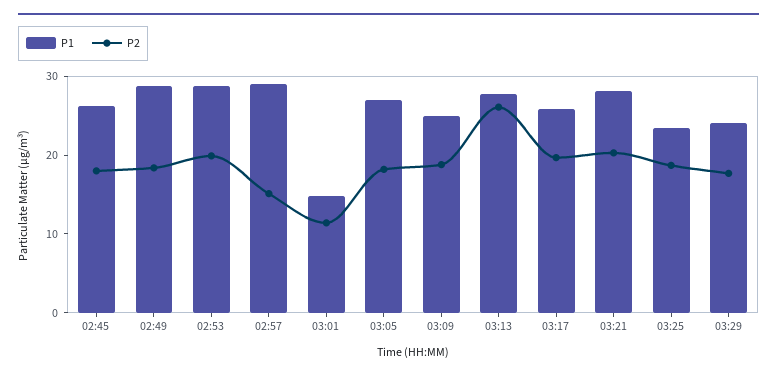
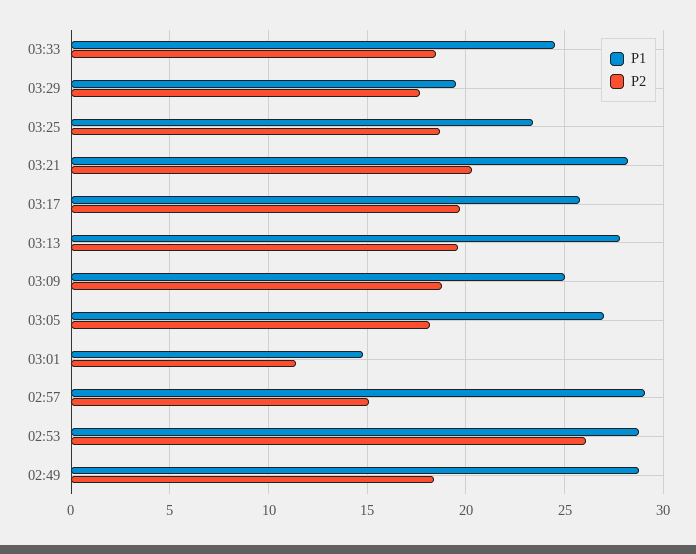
P1, 02:45: 26 -> none
P2, 02:45: 18 -> none
P2, 02:53: 20 -> 26
P2, 03:13: 26 -> 19.5
P1, 03:29: 24 -> 19.5
P1, 03:33: none -> 24.5
P2, 03:33: none -> 18.5

